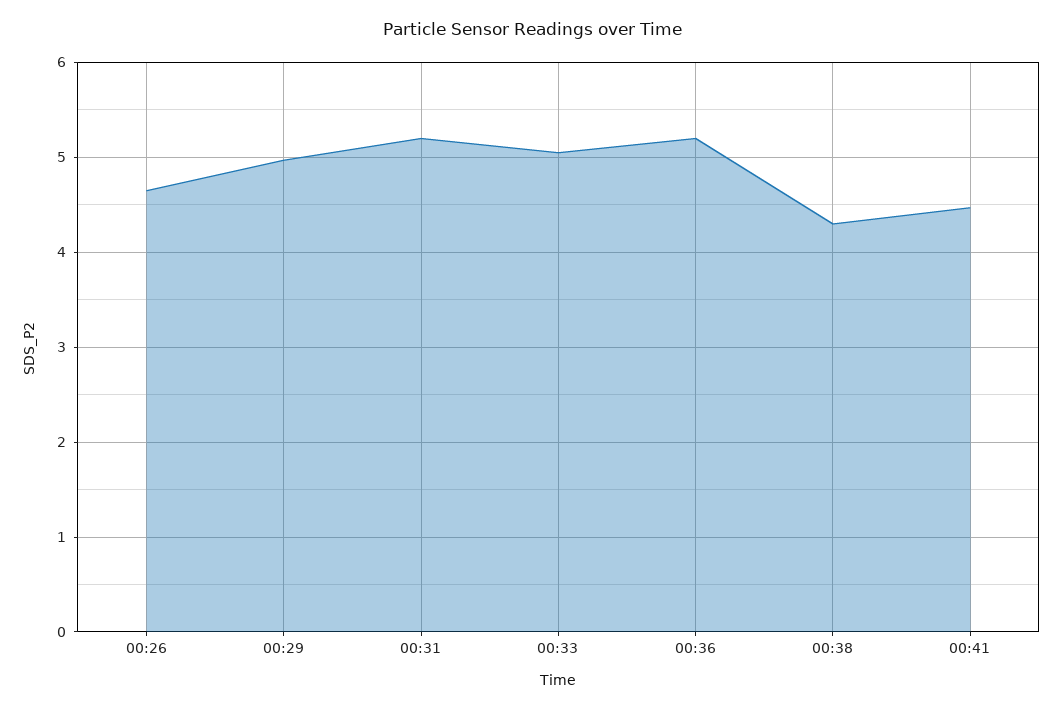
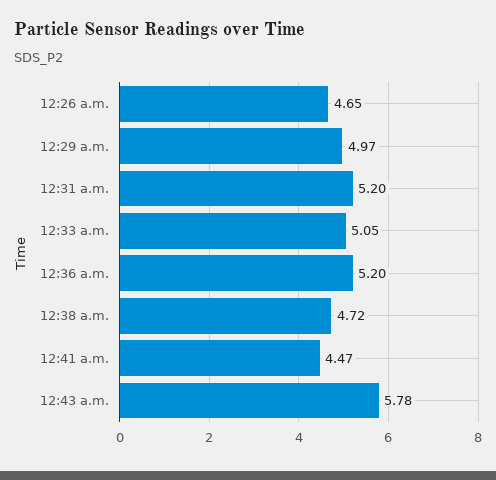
00:38: 4.3 -> 4.72
12:43 a.m.: none -> 5.78

